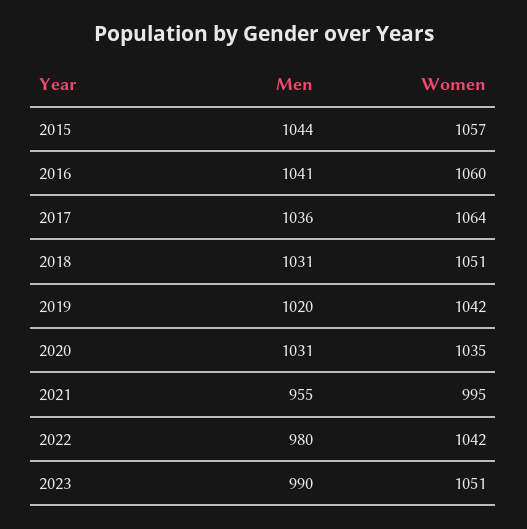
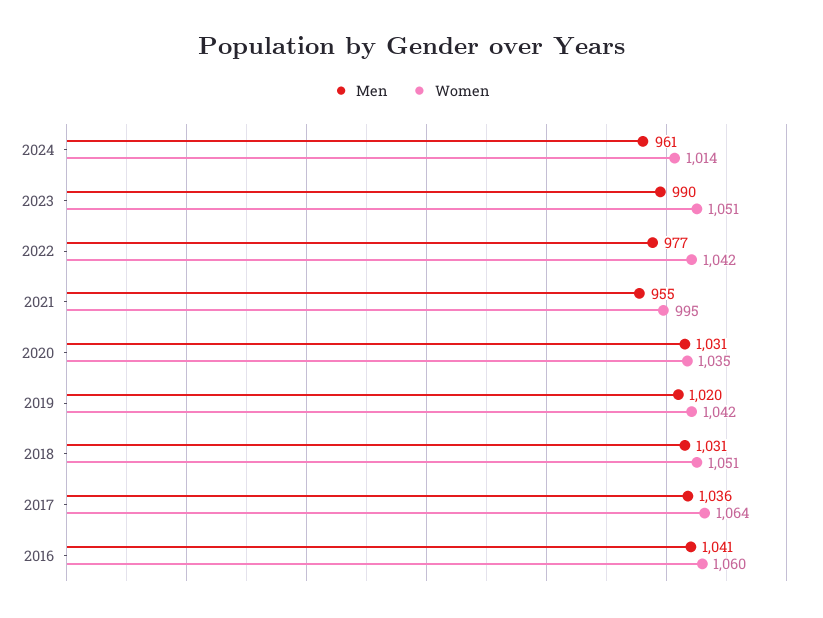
Men, 2015: 1044 -> none
Women, 2015: 1057 -> none
Men, 2022: 980 -> 977
Men, 2024: none -> 961
Women, 2024: none -> 1014

